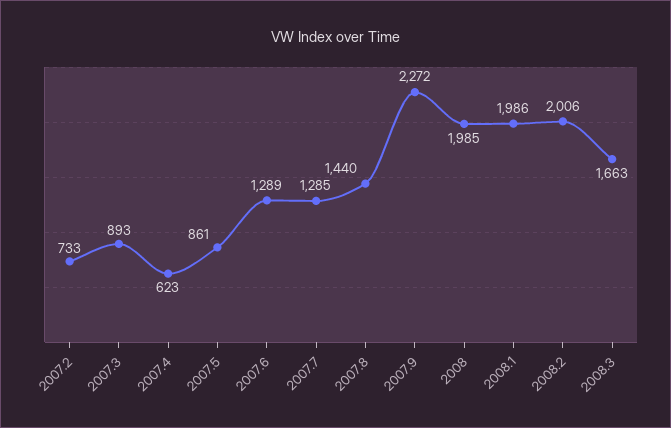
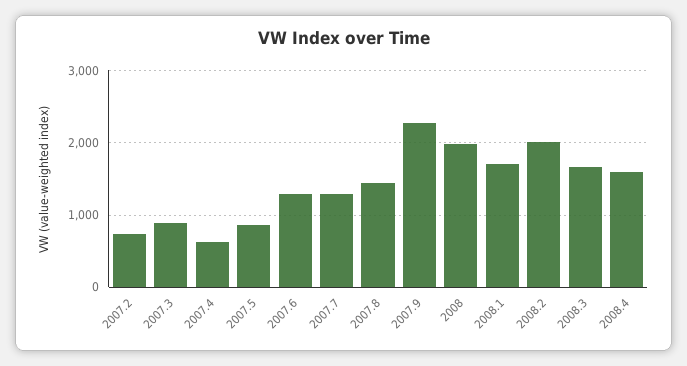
2008.1: 1986 -> 1700
2008.4: none -> 1600

